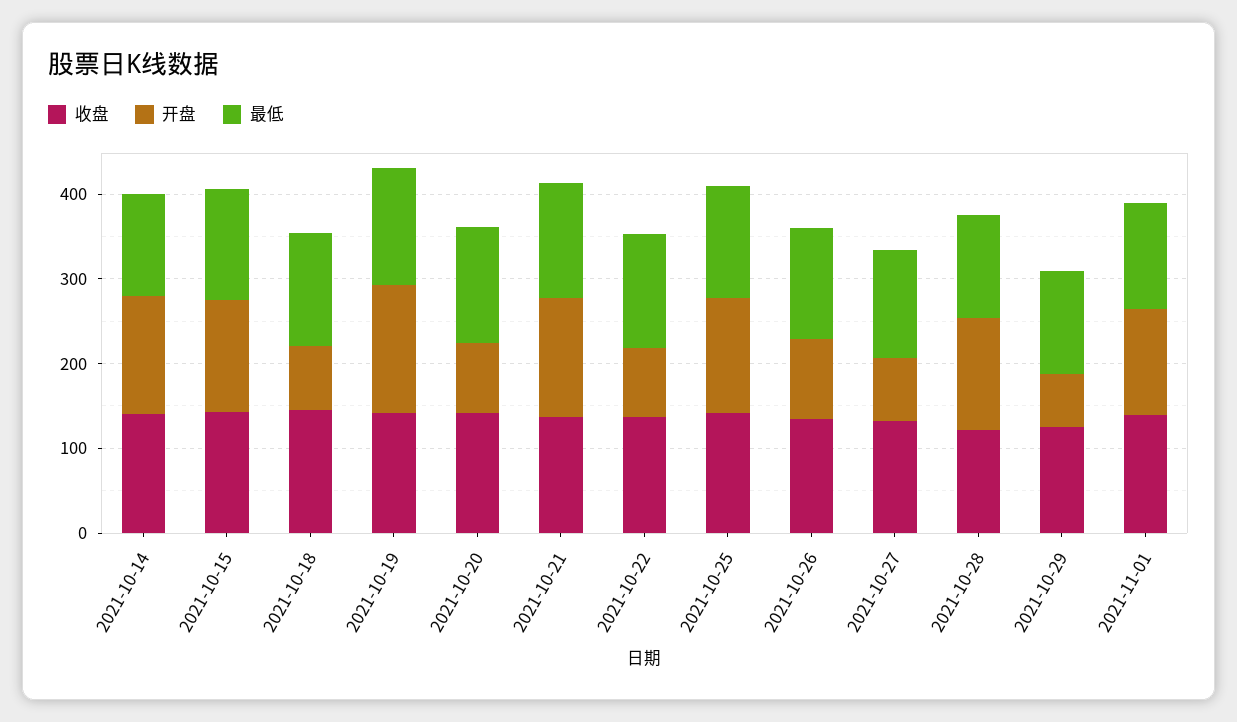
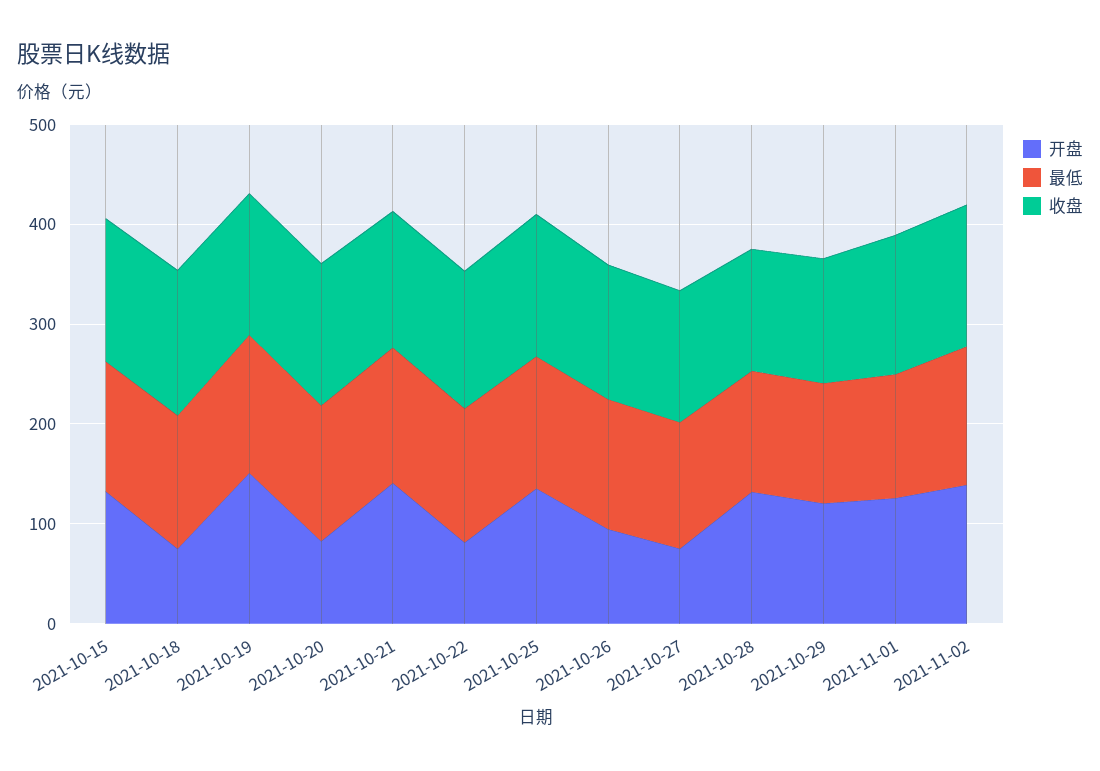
收盘, 2021-10-14: 140 -> none
开盘, 2021-10-14: 140 -> none
最低, 2021-10-14: 120 -> none
开盘, 2021-10-29: 60 -> 120
开盘, 2021-11-02: none -> 140
最低, 2021-11-02: none -> 140
收盘, 2021-11-02: none -> 140

